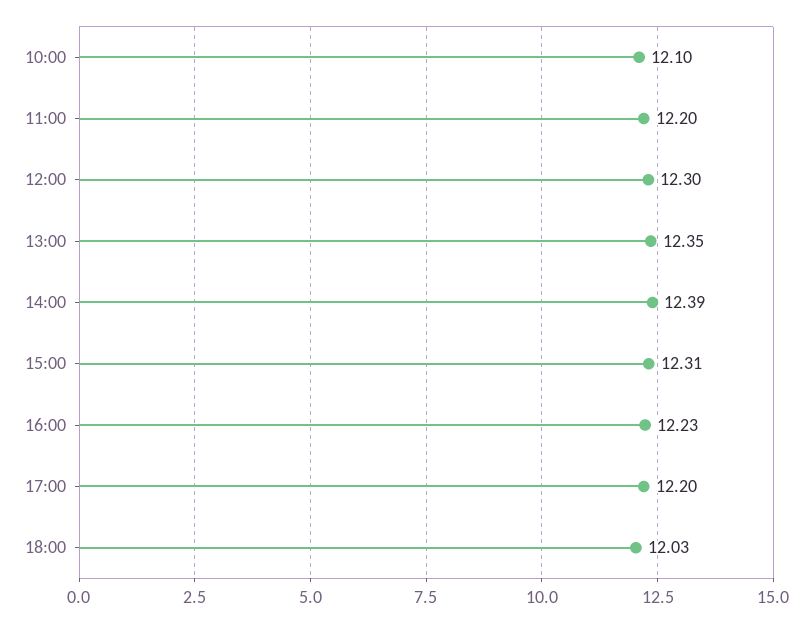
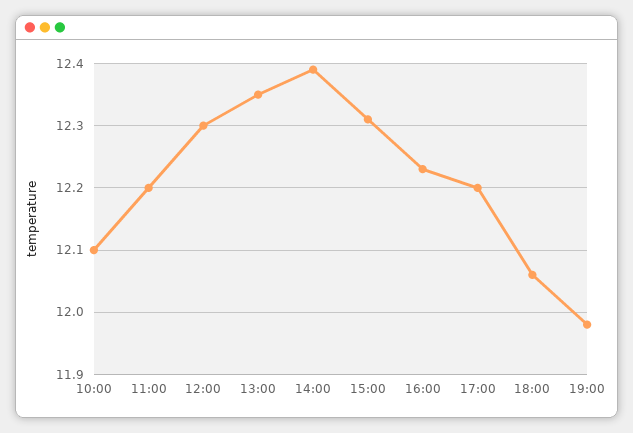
18:00: 12.03 -> 12.06
19:00: none -> 11.98

